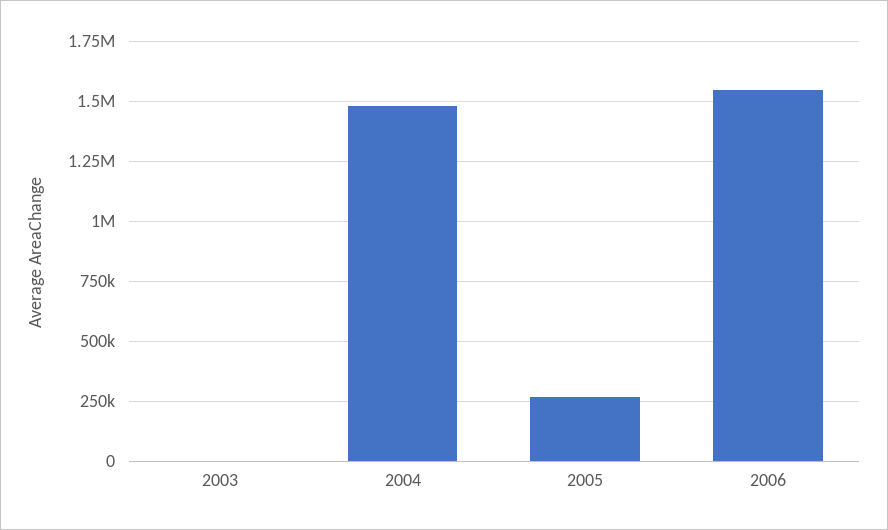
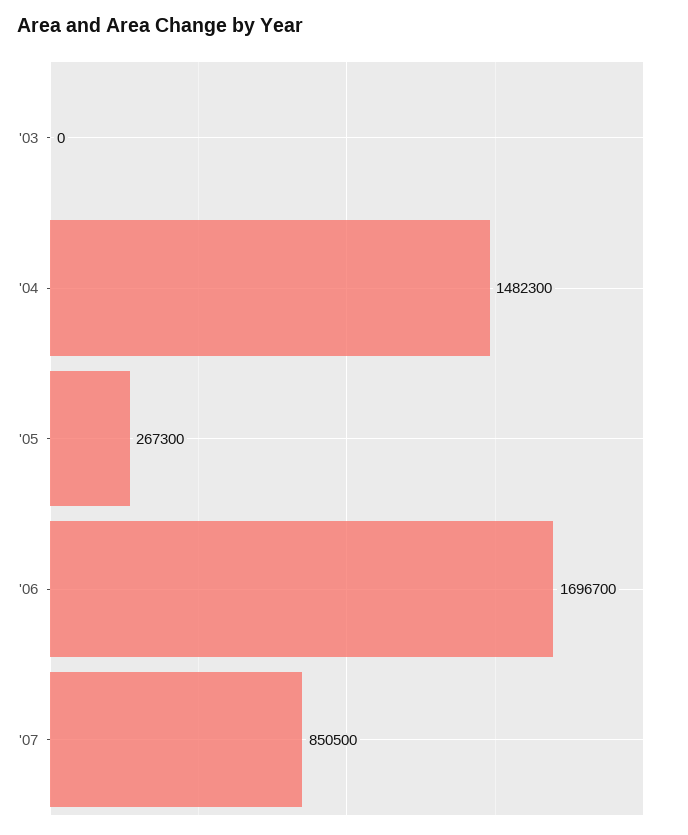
2006: 1550000 -> 1696700
'07: none -> 850500

